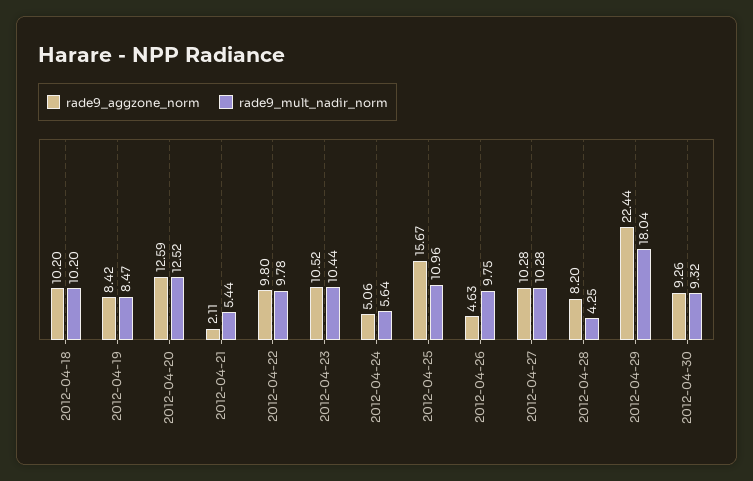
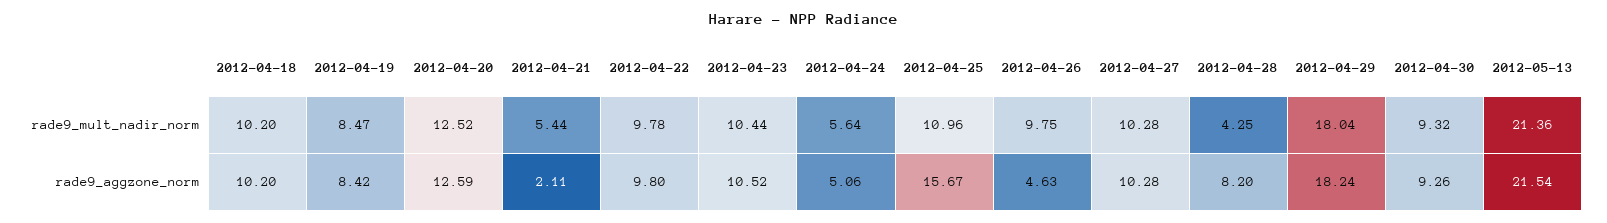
rade9_aggzone_norm, 2012-04-29: 22.44 -> 18.24
rade9_mult_nadir_norm, 2012-05-13: none -> 21.36
rade9_aggzone_norm, 2012-05-13: none -> 21.54

